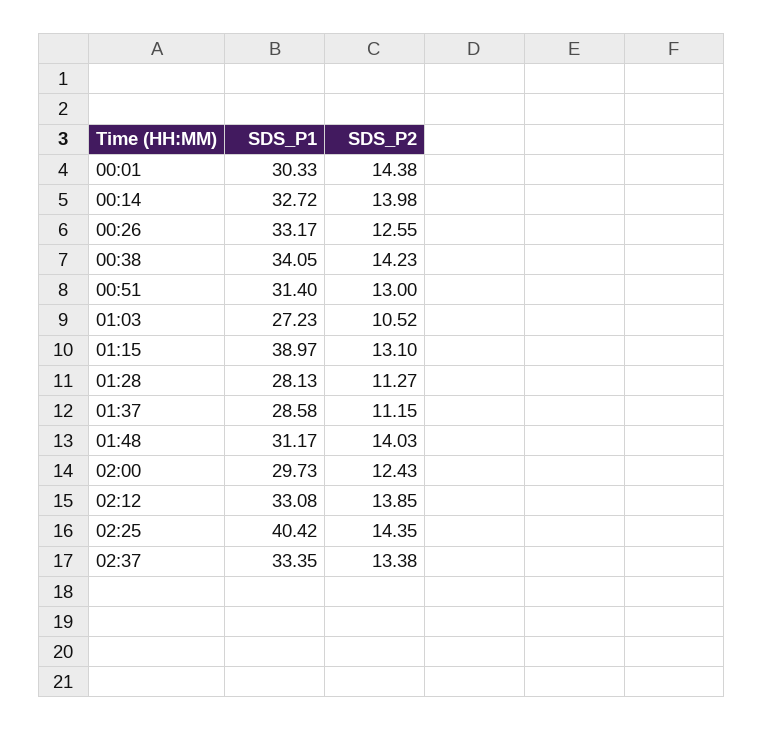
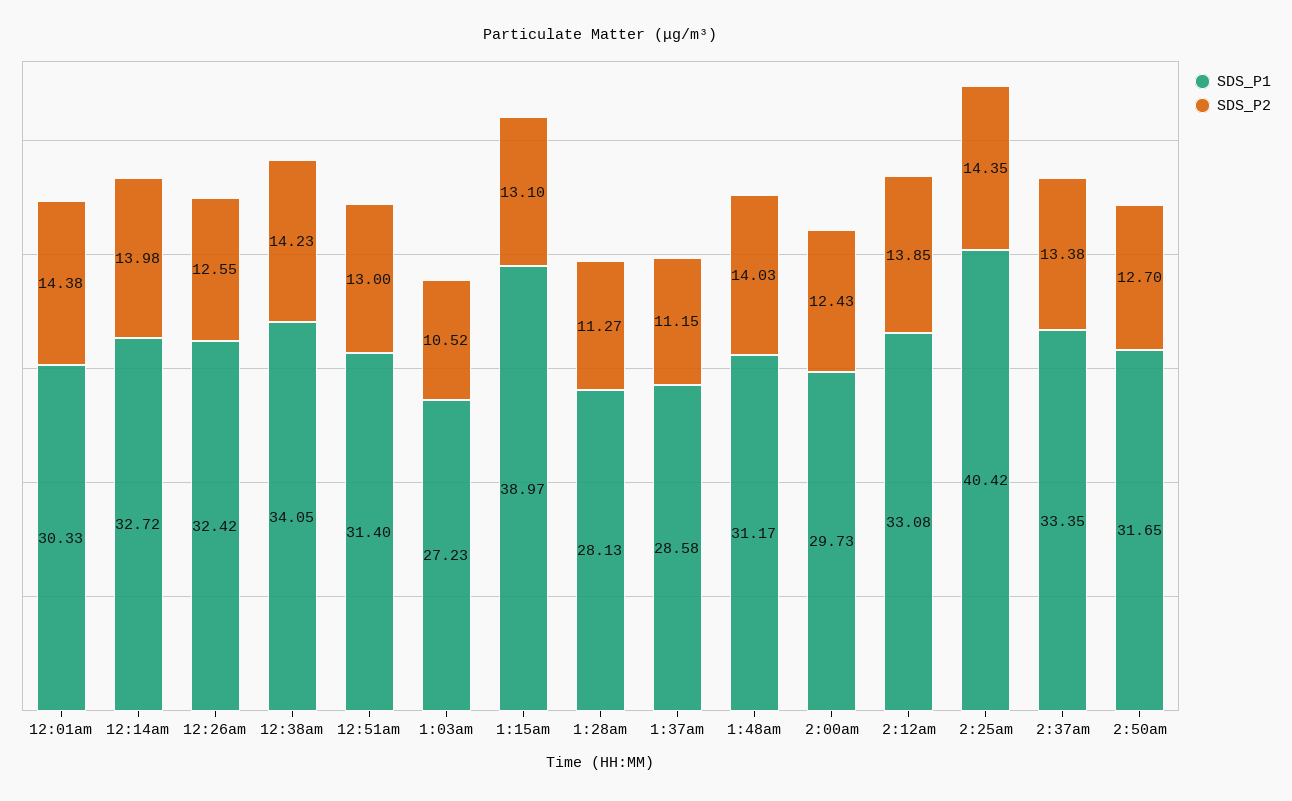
SDS_P1, 00:26: 33.17 -> 32.42
SDS_P1, 2:50am: none -> 31.65
SDS_P2, 2:50am: none -> 12.7

